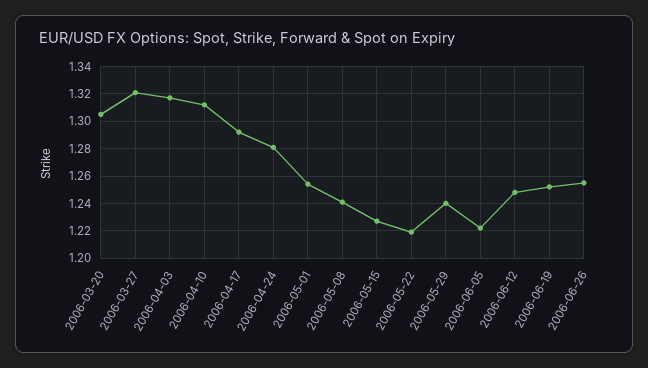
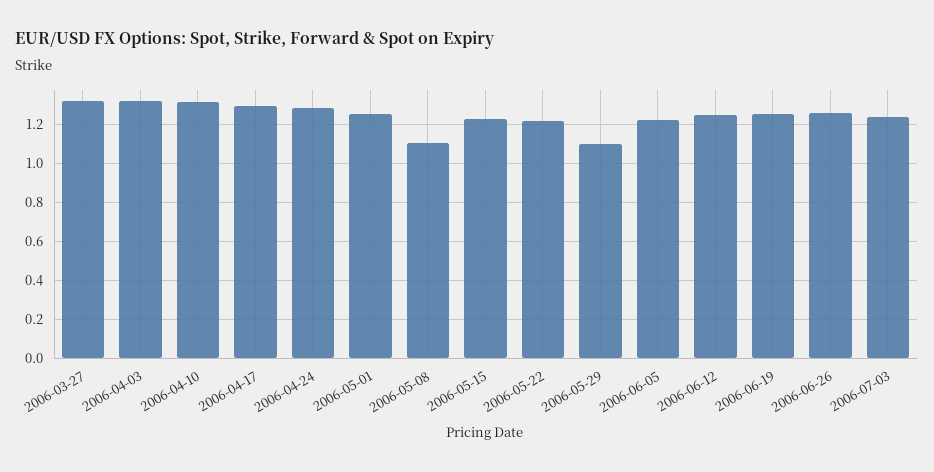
2006-03-20: 1.305 -> none
2006-05-08: 1.24 -> 1.1
2006-05-29: 1.24 -> 1.1
2006-07-03: none -> 1.25

